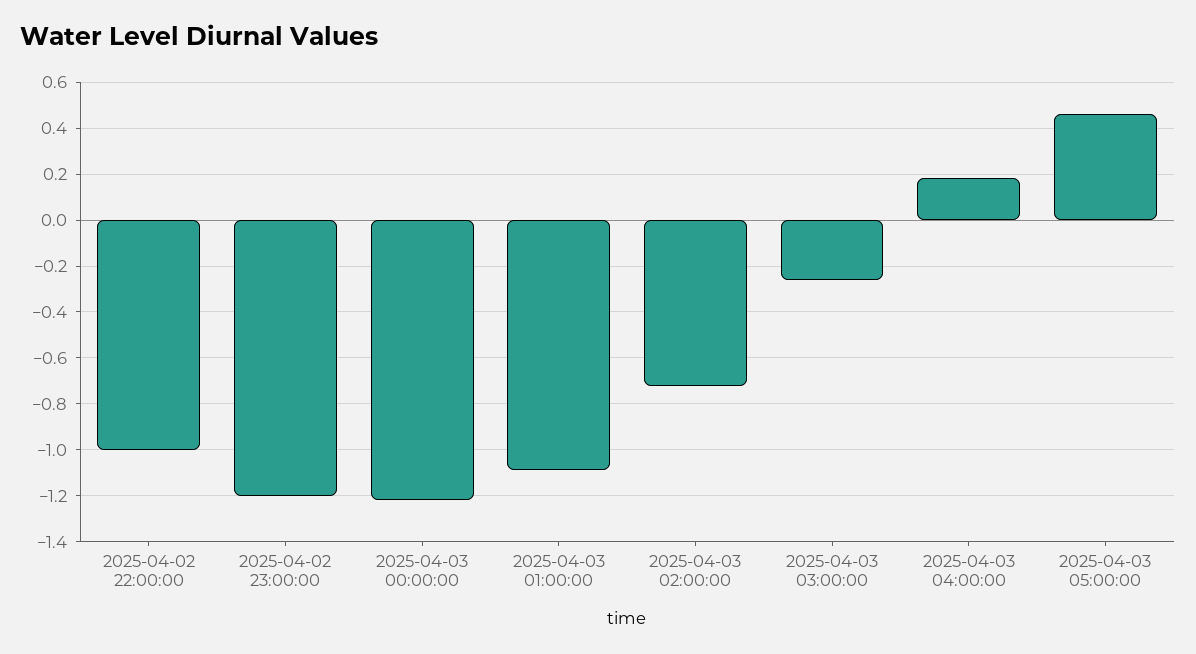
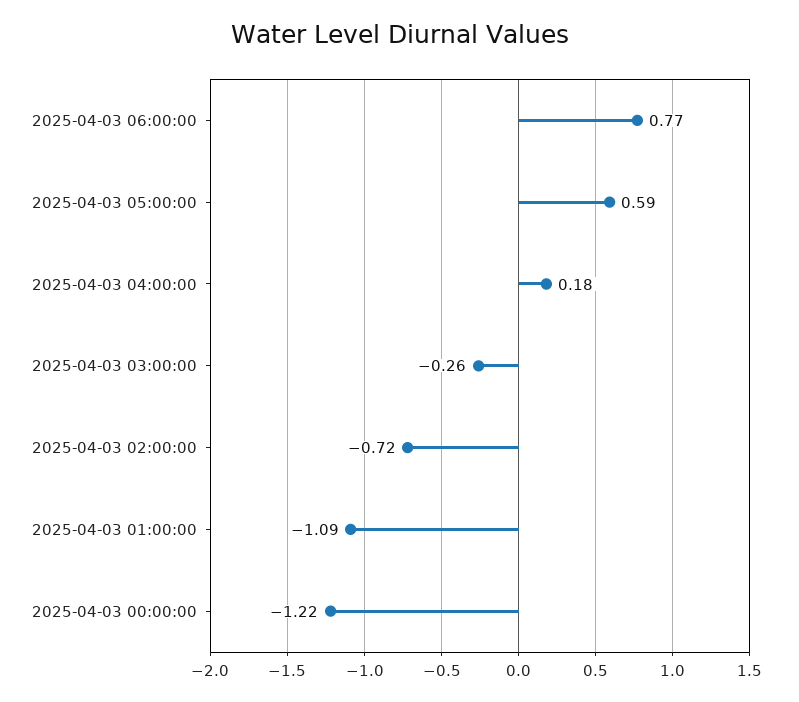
2025-04-02 22:00:00: -1 -> none
2025-04-02 23:00:00: -1.2 -> none
2025-04-03 05:00:00: 0.45 -> 0.59
2025-04-03 06:00:00: none -> 0.77

